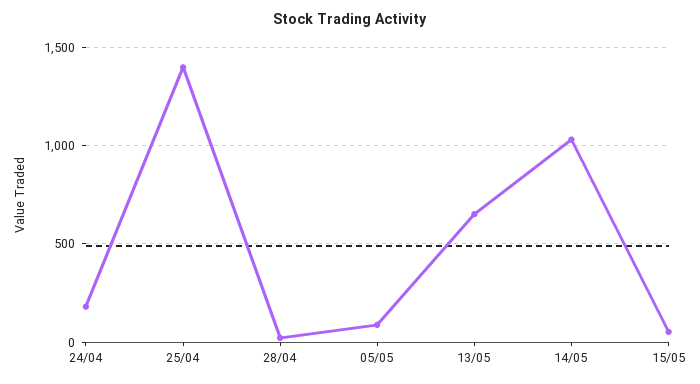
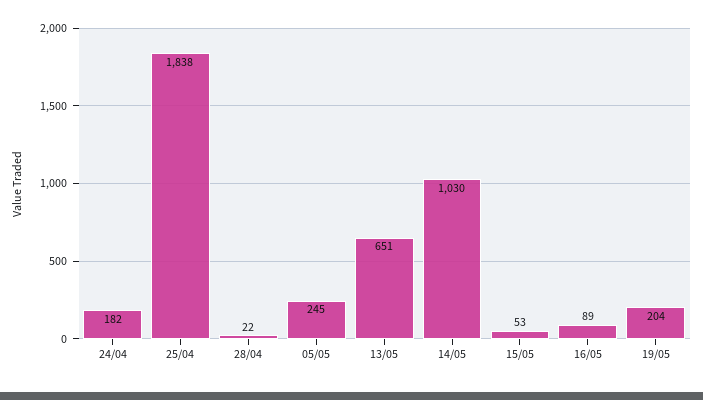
25/04: 1400 -> 1838
05/05: 100 -> 245
16/05: none -> 89
19/05: none -> 204

